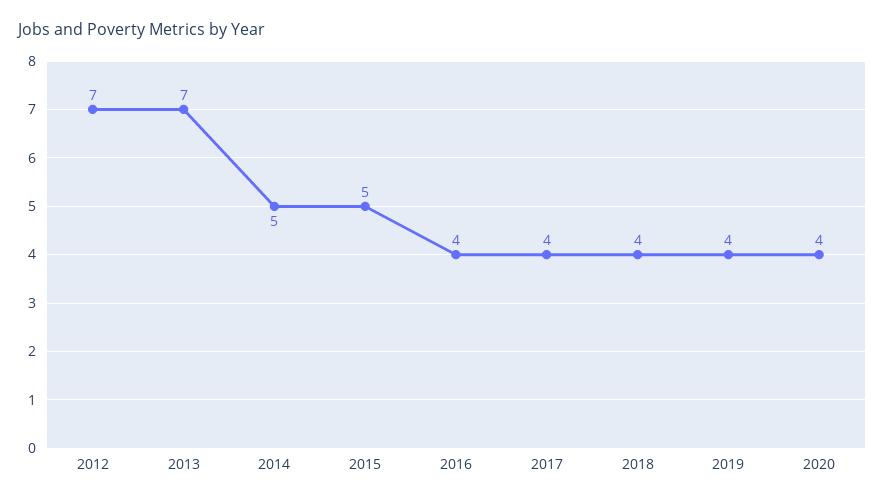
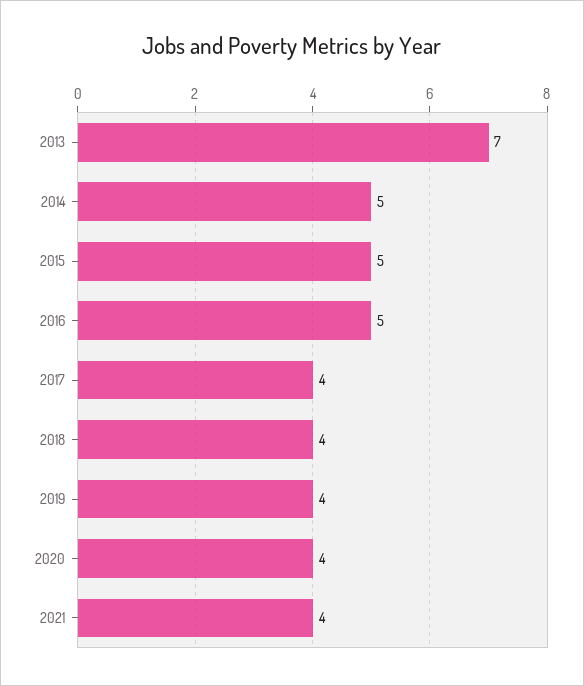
2012: 7 -> none
2016: 4 -> 5
2021: none -> 4

